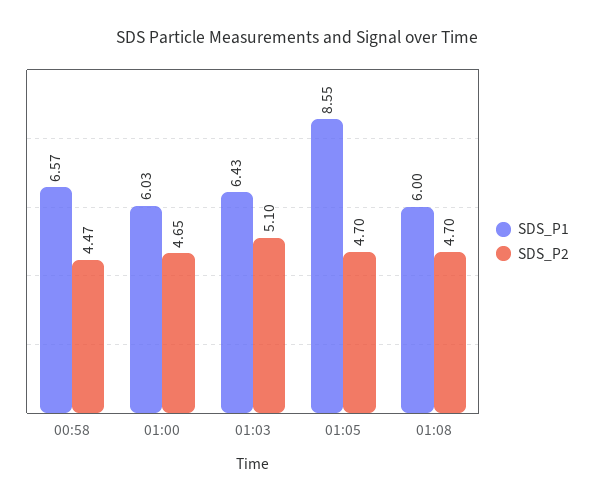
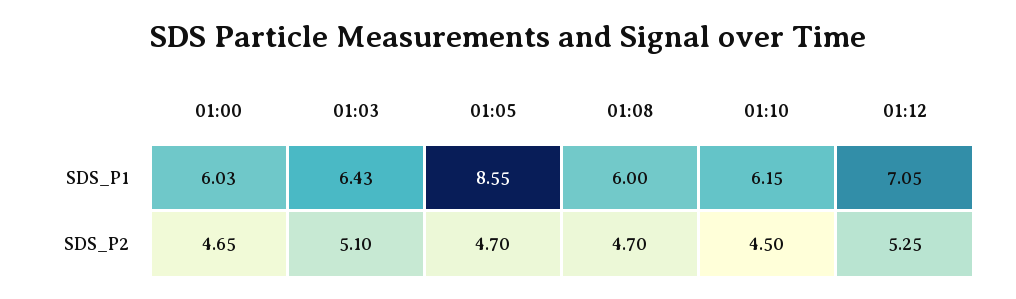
SDS_P1, 00:58: 6.57 -> none
SDS_P2, 00:58: 4.47 -> none
SDS_P1, 01:10: none -> 6.15
SDS_P1, 01:12: none -> 7.05
SDS_P2, 01:10: none -> 4.5
SDS_P2, 01:12: none -> 5.25

